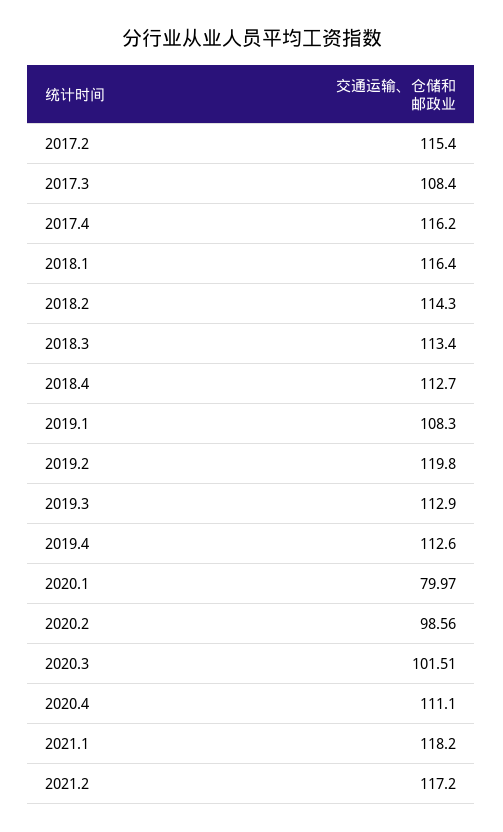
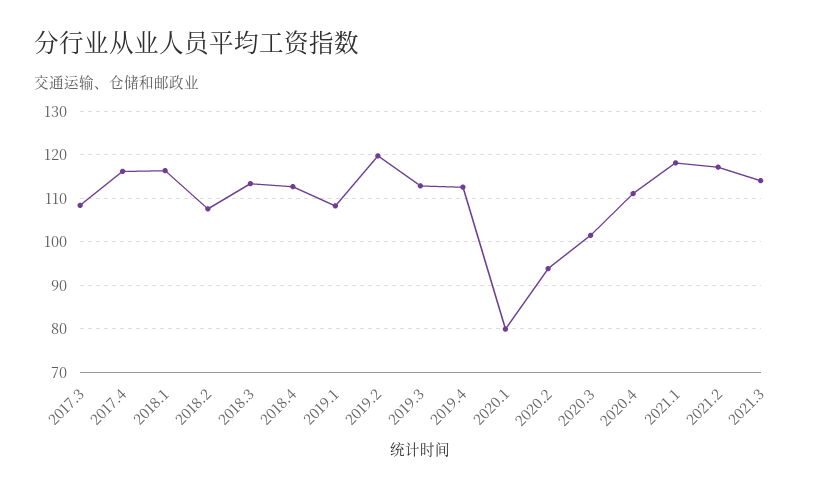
2017.2: 115.4 -> none
2018.2: 114.3 -> 108
2020.2: 98.56 -> 94
2021.3: none -> 114

